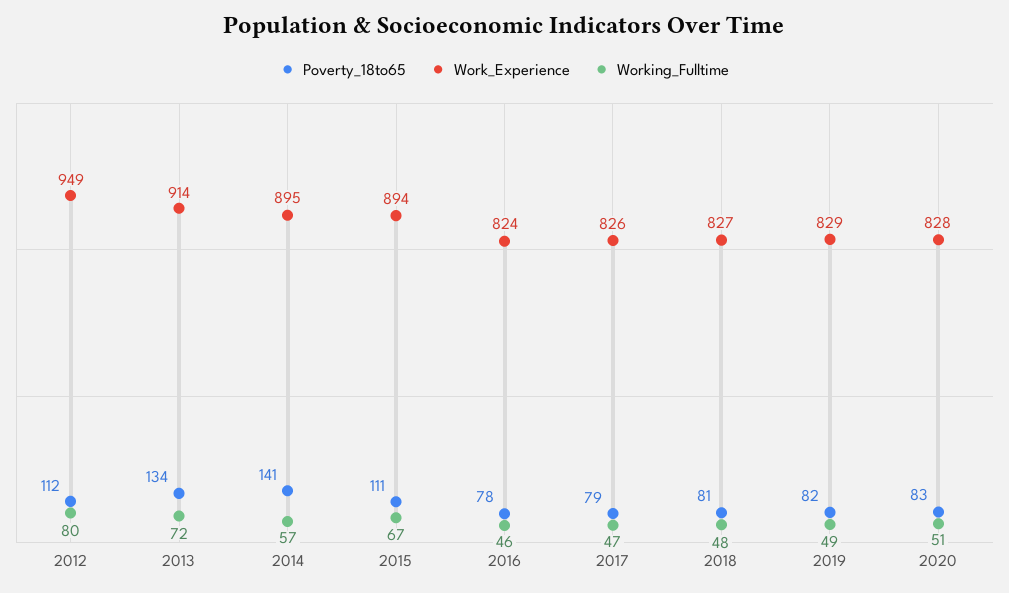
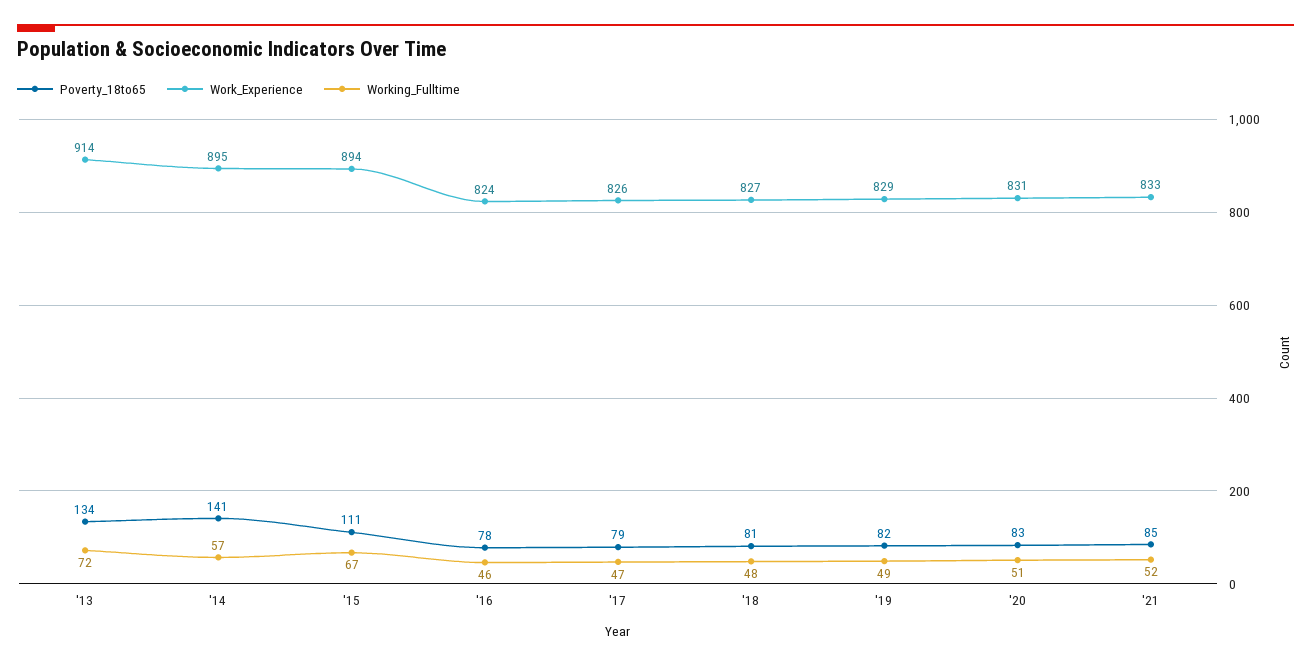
Poverty_18to65, 2012: 112 -> none
Work_Experience, 2012: 949 -> none
Working_Fulltime, 2012: 80 -> none
Work_Experience, 2020: 828 -> 831
Poverty_18to65, '21: none -> 85
Work_Experience, '21: none -> 833
Working_Fulltime, '21: none -> 52

